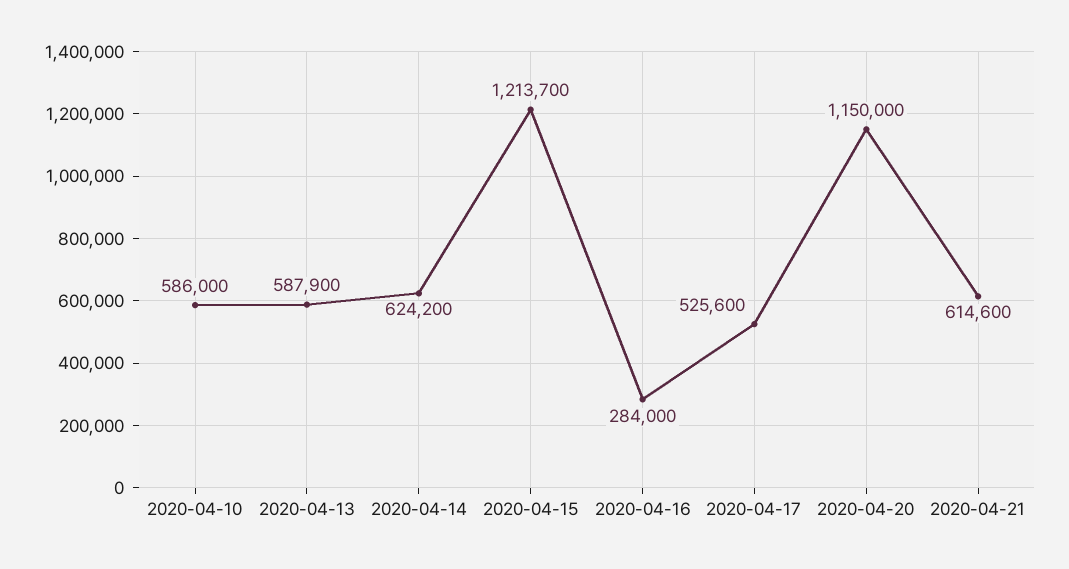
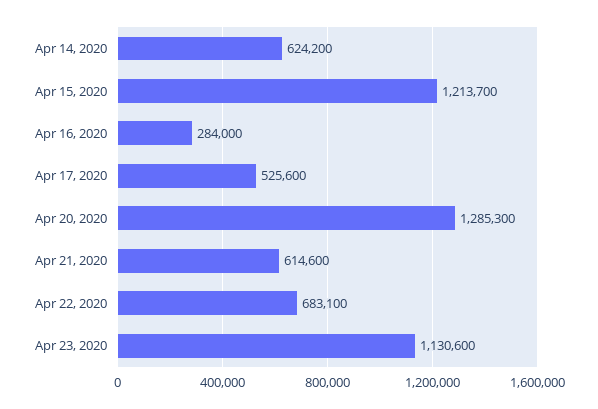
2020-04-10: 586000 -> none
2020-04-13: 587900 -> none
2020-04-20: 1150000 -> 1285300
Apr 22, 2020: none -> 683100
Apr 23, 2020: none -> 1130600

